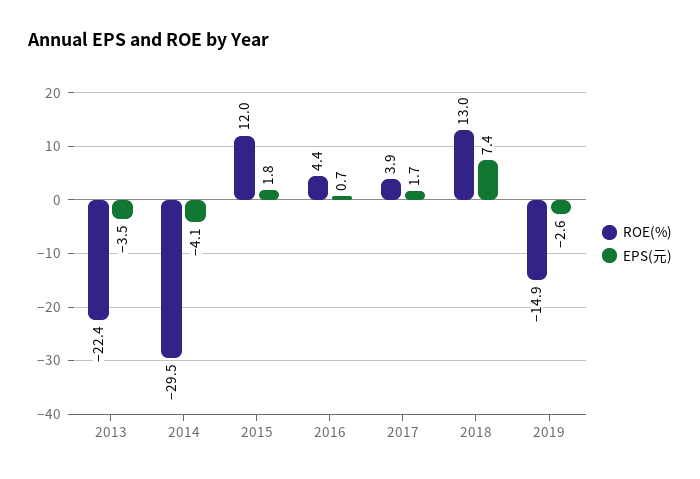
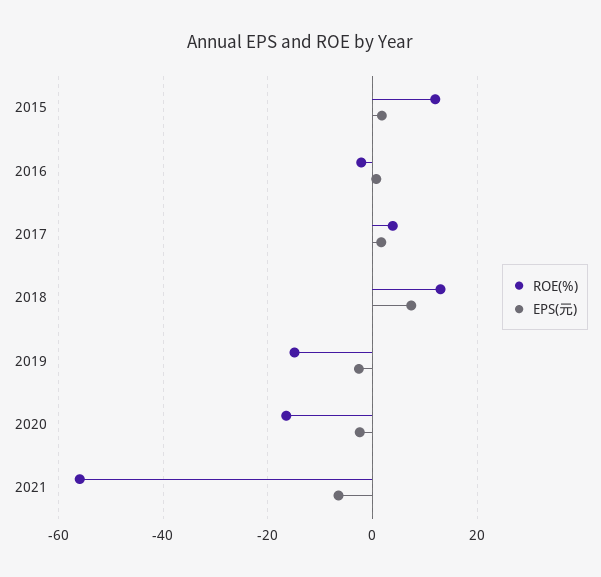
ROE(%), 2013: -22.4 -> none
EPS(元), 2013: -3.5 -> none
ROE(%), 2014: -29.5 -> none
EPS(元), 2014: -4.1 -> none
ROE(%), 2016: 4.4 -> -2
ROE(%), 2020: none -> -16
EPS(元), 2020: none -> -2
ROE(%), 2021: none -> -56
EPS(元), 2021: none -> -6

